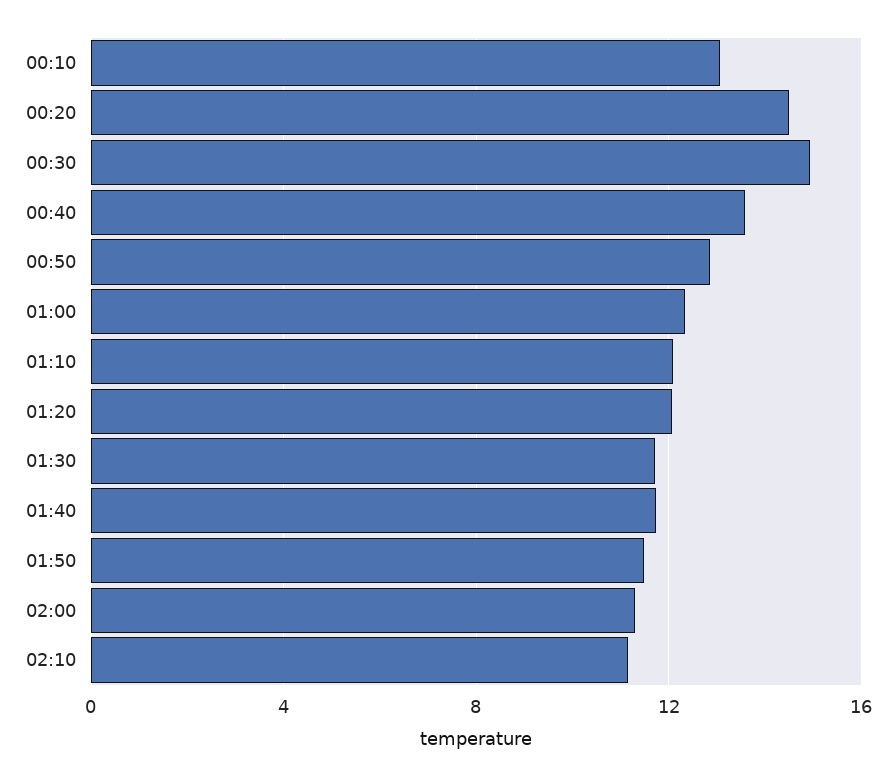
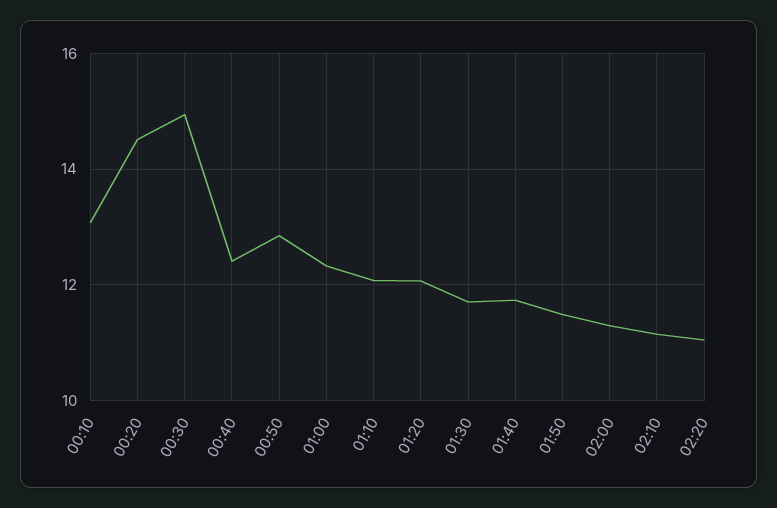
00:40: 13.5 -> 12.4
02:20: none -> 11

